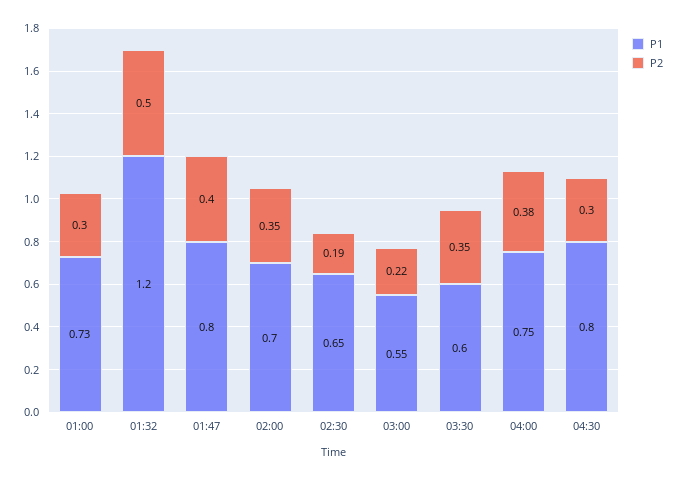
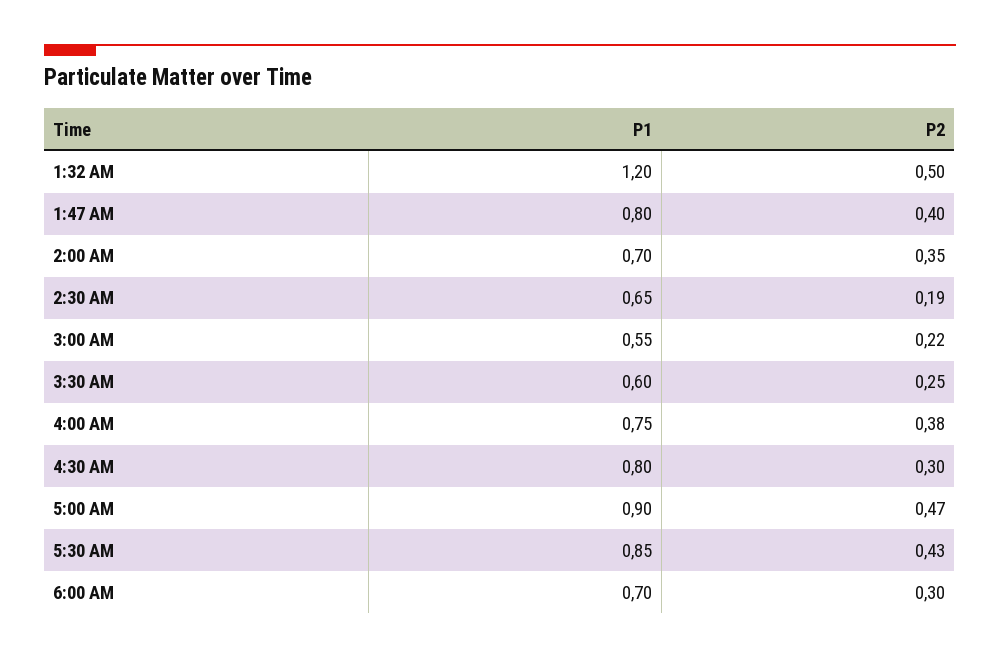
P1, 01:00: 0.73 -> none
P2, 01:00: 0.3 -> none
P2, 03:30: 0.35 -> 0.25
P1, 5:00 AM: none -> 0.9
P2, 5:00 AM: none -> 0.47
P1, 5:30 AM: none -> 0.85
P2, 5:30 AM: none -> 0.43
P1, 6:00 AM: none -> 0.7
P2, 6:00 AM: none -> 0.3

